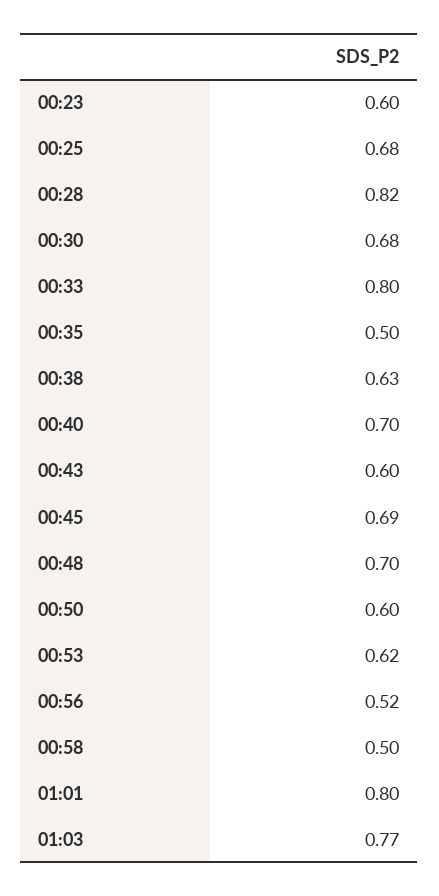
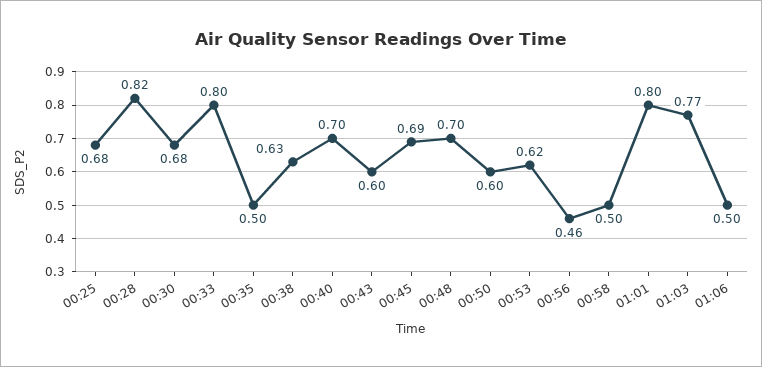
00:23: 0.6 -> none
00:56: 0.52 -> 0.46
01:06: none -> 0.5

